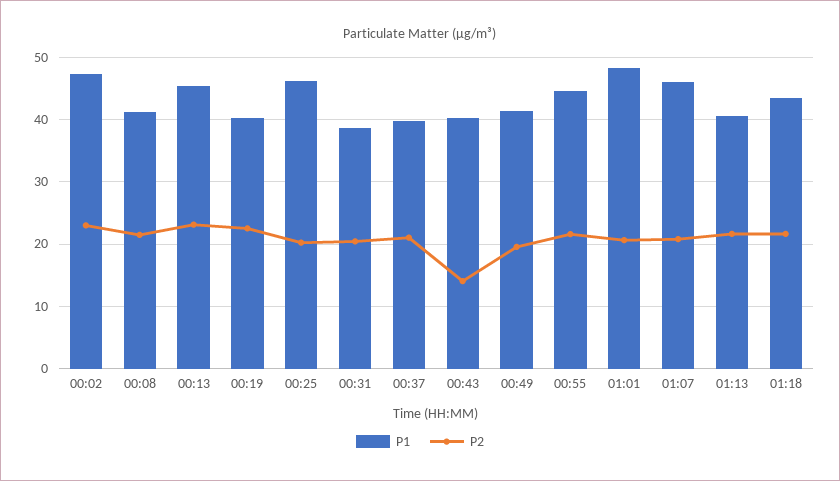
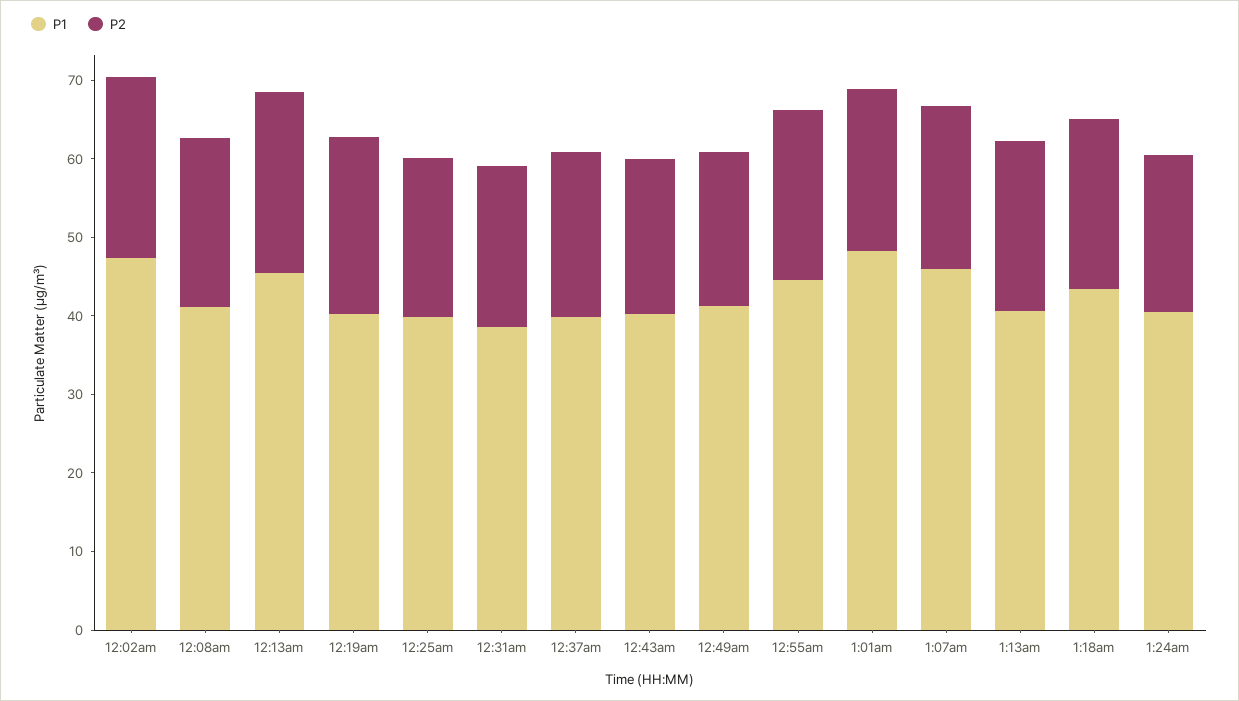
P1, 00:25: 46 -> 40
P2, 00:43: 14 -> 20
P1, 1:24am: none -> 40
P2, 1:24am: none -> 20

